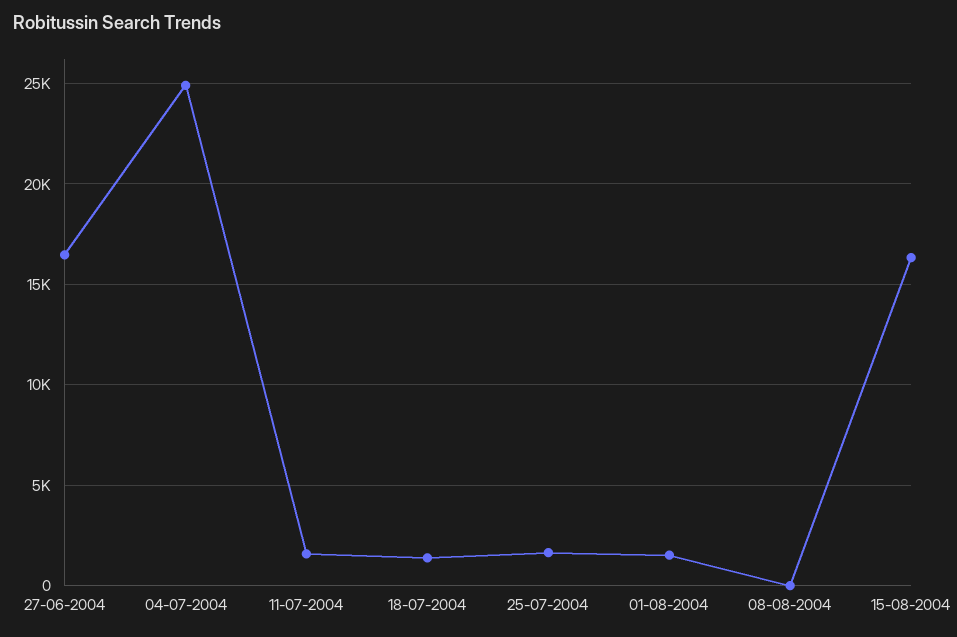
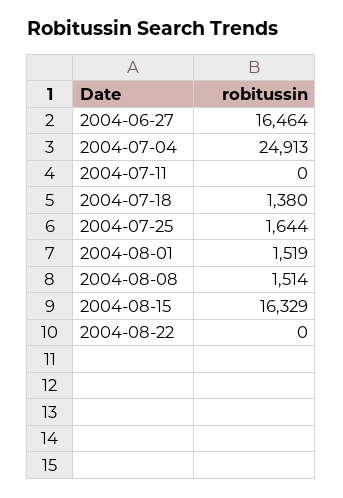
11-07-2004: 1500 -> 0
08-08-2004: 0 -> 1514
2004-08-22: none -> 0

